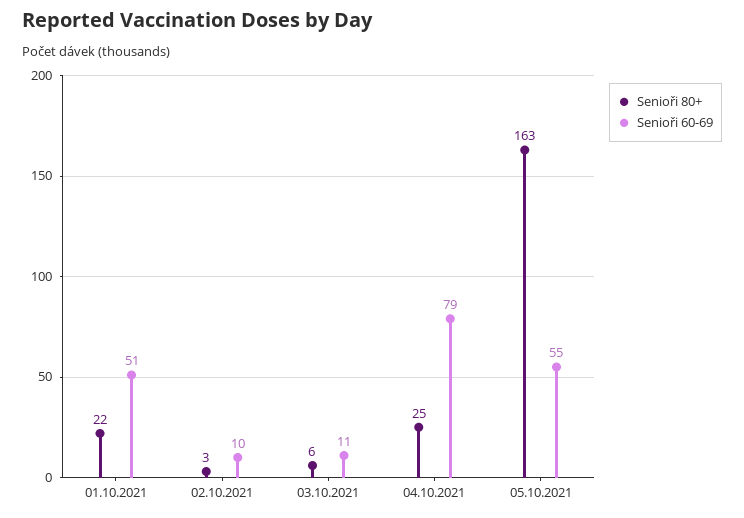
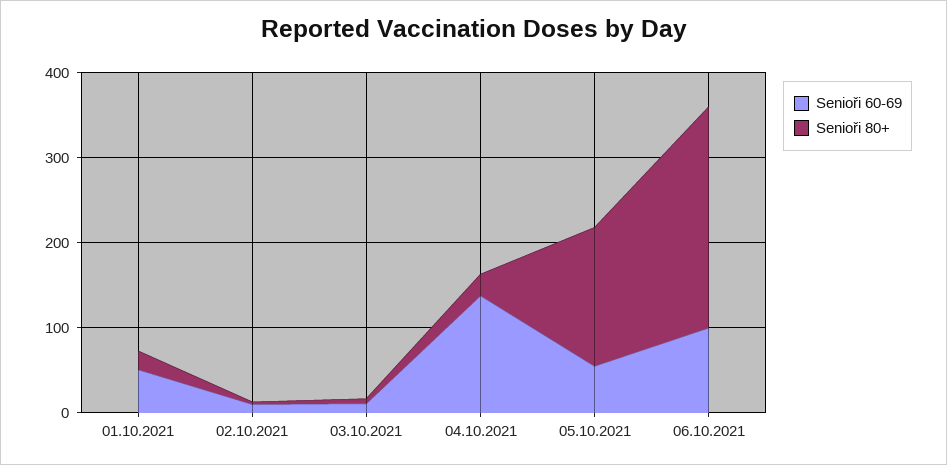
Senioři 60-69, 04.10.2021: 79 -> 140
Senioři 60-69, 06.10.2021: none -> 100
Senioři 80+, 06.10.2021: none -> 260

